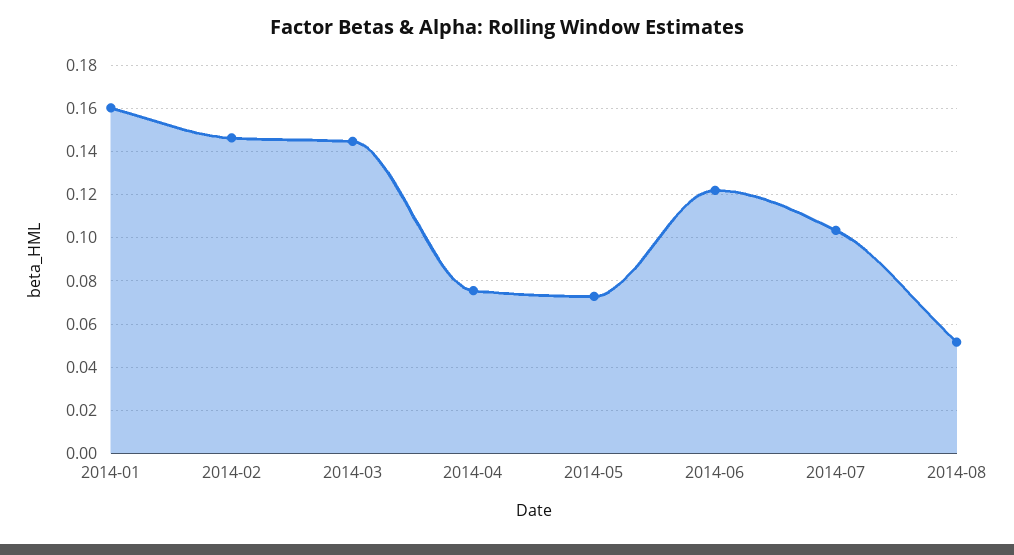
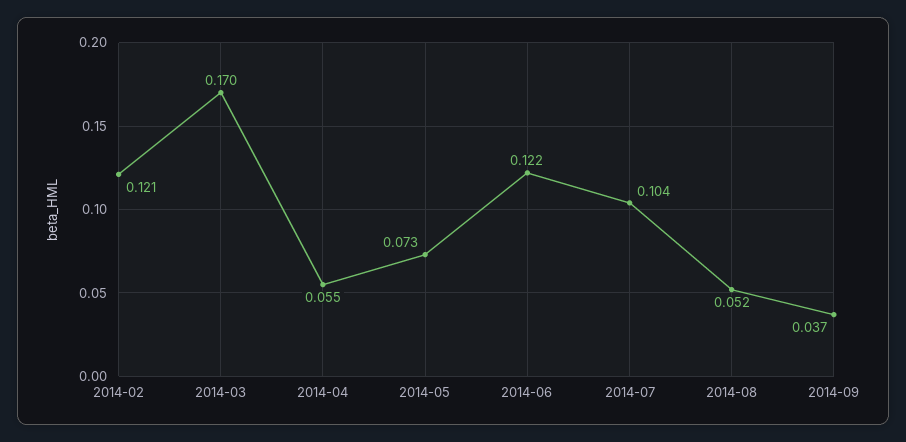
2014-01: 0.16 -> none
2014-02: 0.145 -> 0.121
2014-03: 0.145 -> 0.17
2014-04: 0.075 -> 0.055
2014-09: none -> 0.037

